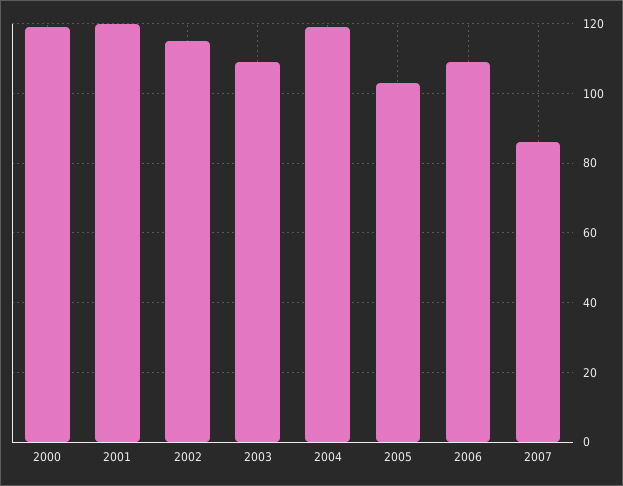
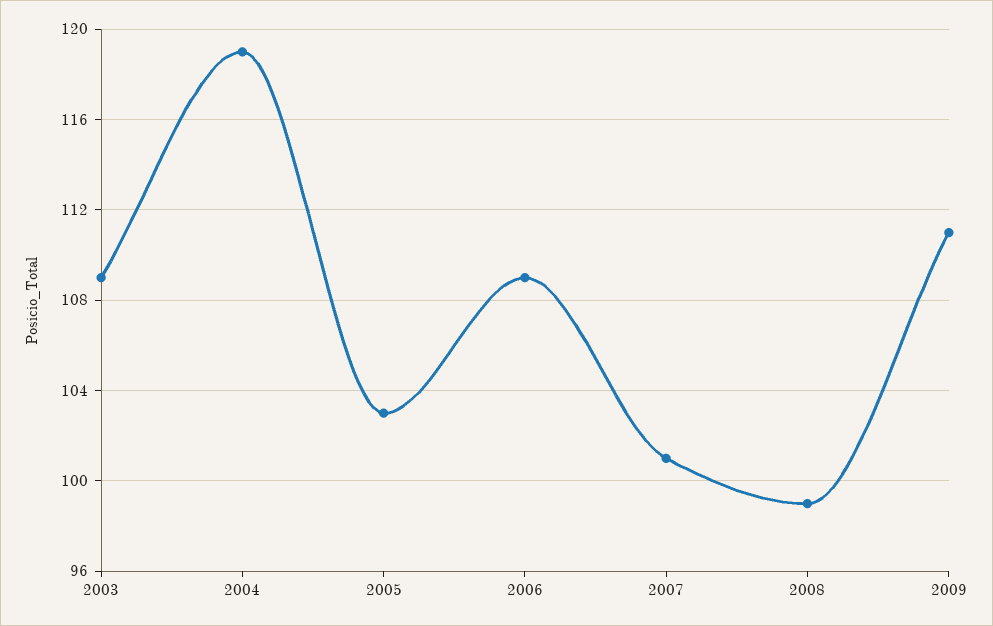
2000: 120 -> none
2001: 120 -> none
2002: 115 -> none
2007: 85 -> 101
2008: none -> 99
2009: none -> 111

